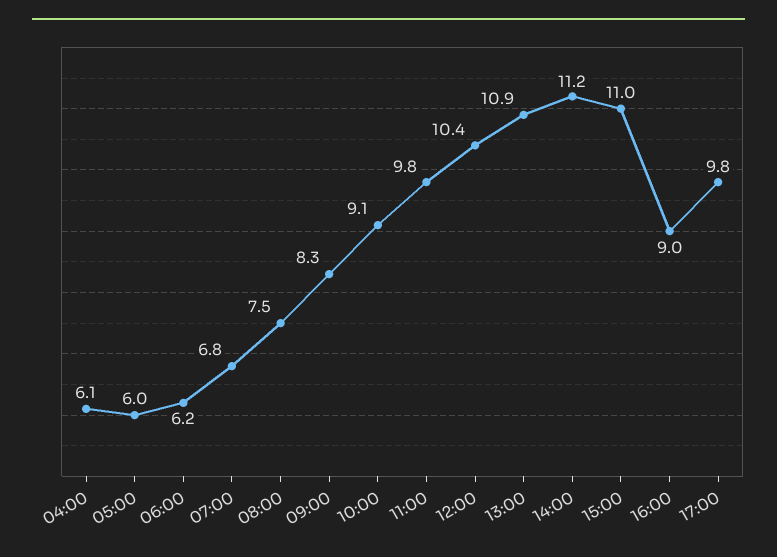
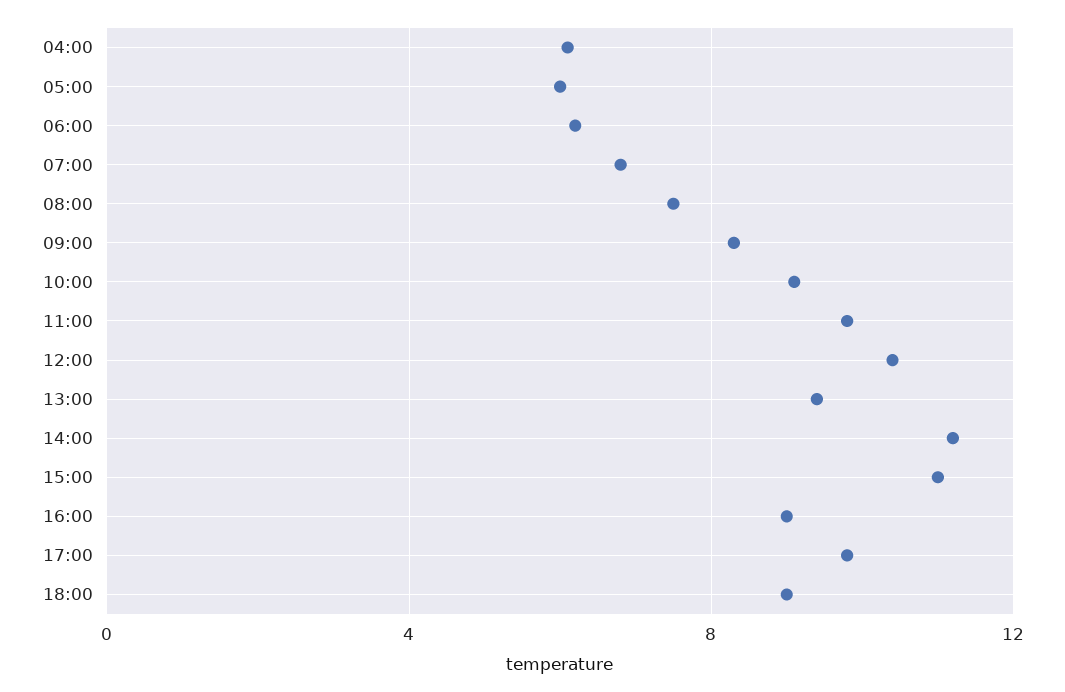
13:00: 10.9 -> 9.5
18:00: none -> 9

